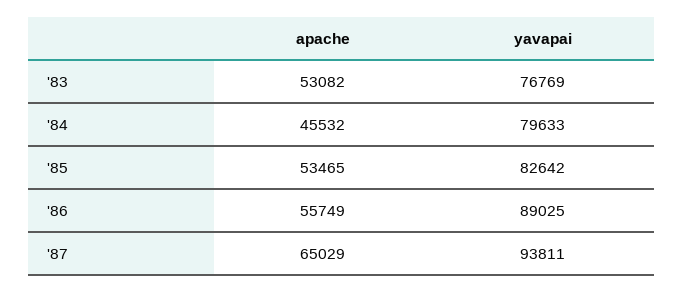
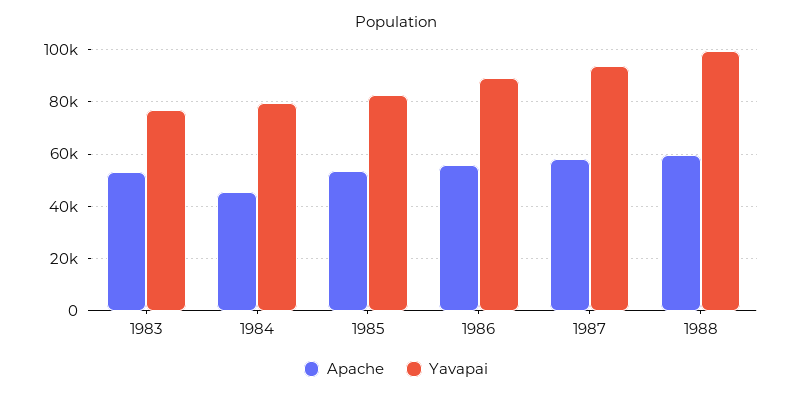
apache, '87: 65029 -> 57500
apache, 1988: none -> 60000
yavapai, 1988: none -> 100000

